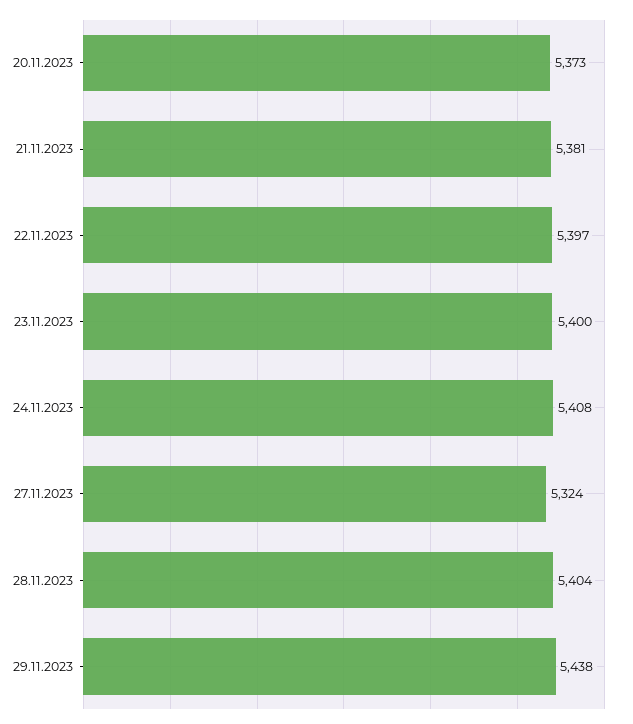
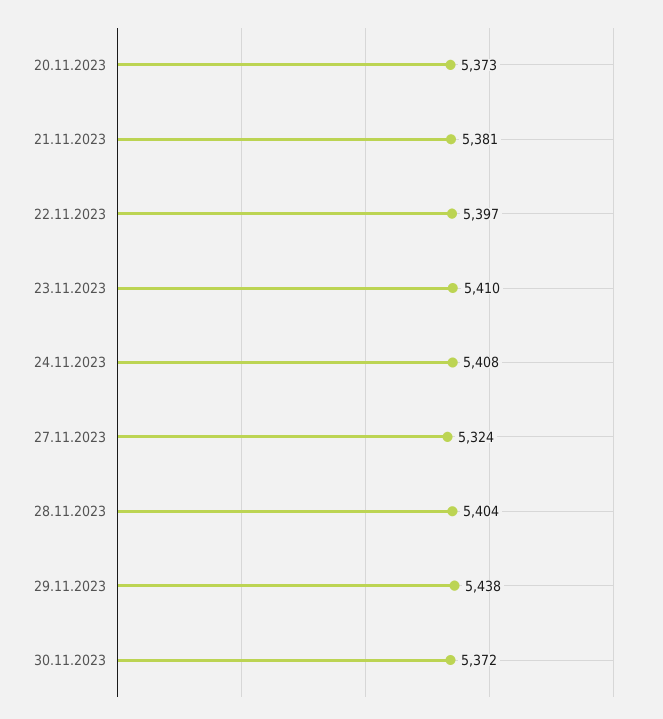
23.11.2023: 5400 -> 5410
30.11.2023: none -> 5372

